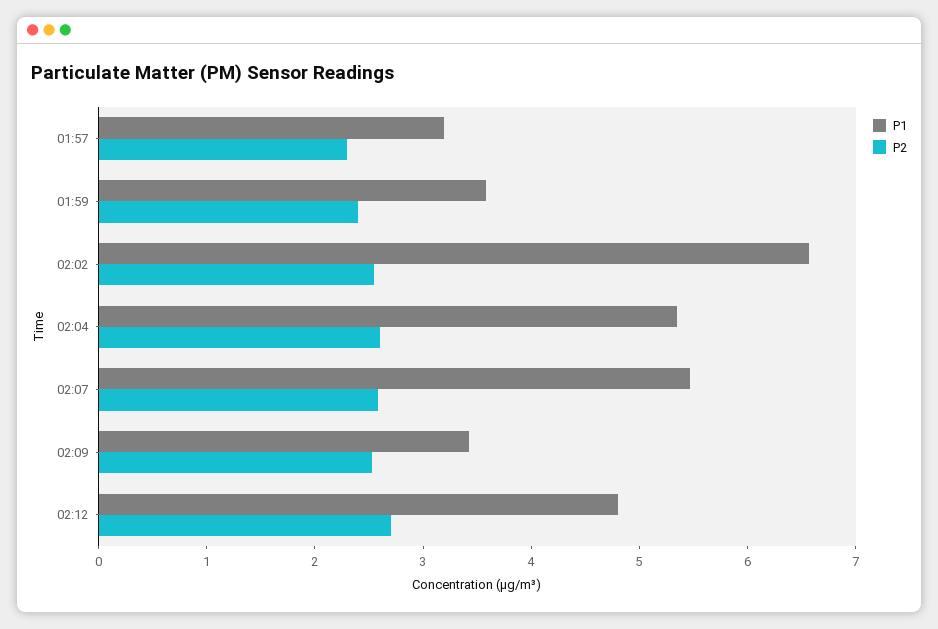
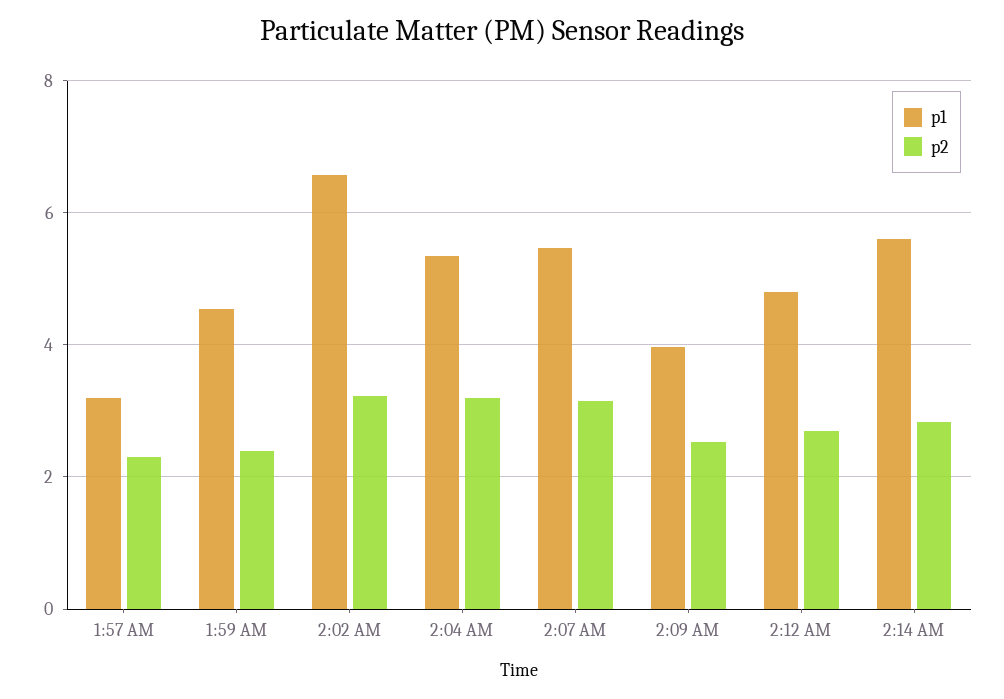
P1, 01:59: 3.6 -> 4.6
P2, 02:02: 2.6 -> 3.2
P2, 02:04: 2.6 -> 3.2
P2, 02:07: 2.6 -> 3.2
P1, 02:09: 3.4 -> 4
P1, 2:14 AM: none -> 5.6
P2, 2:14 AM: none -> 2.8

